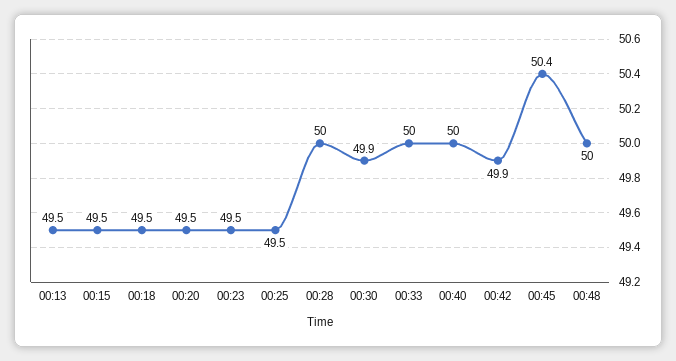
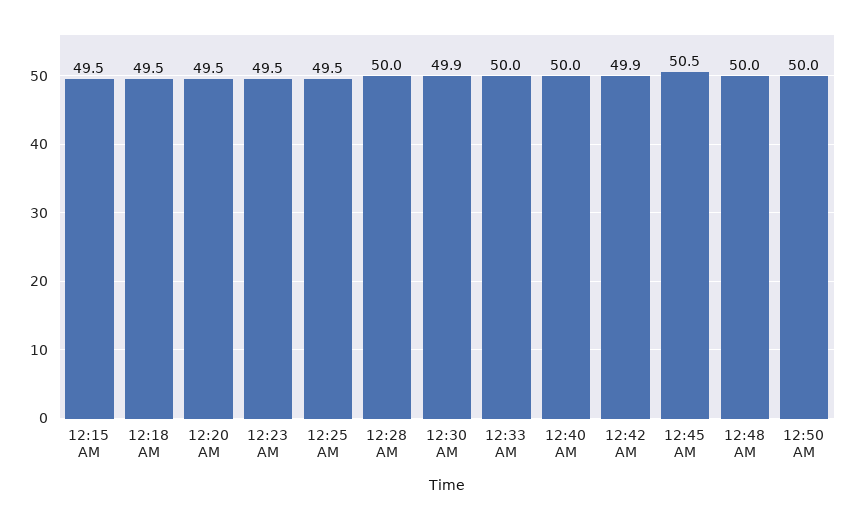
00:13: 49.5 -> none
00:45: 50.4 -> 50.5
12:50 AM: none -> 50

